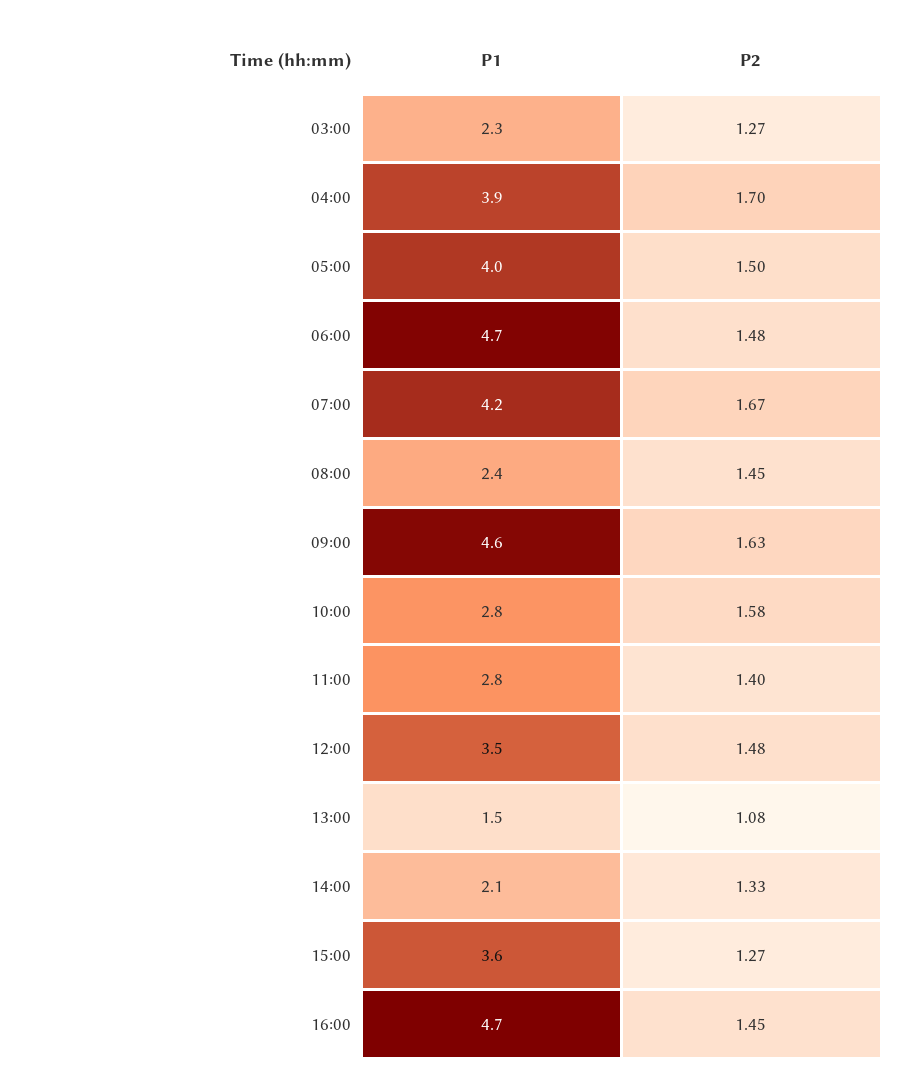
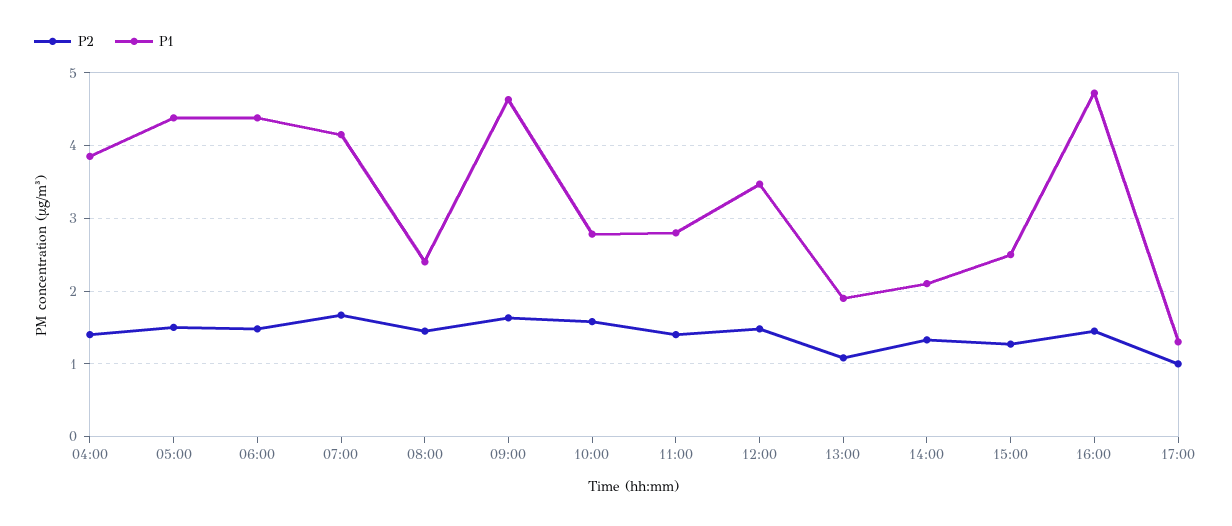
P1, 03:00: 2.3 -> none
P2, 03:00: 1.27 -> none
P2, 04:00: 1.7 -> 1.4
P1, 05:00: 4 -> 4.4
P1, 06:00: 4.7 -> 4.4
P1, 13:00: 1.5 -> 1.9
P1, 15:00: 3.6 -> 2.5
P2, 17:00: none -> 1
P1, 17:00: none -> 1.3

